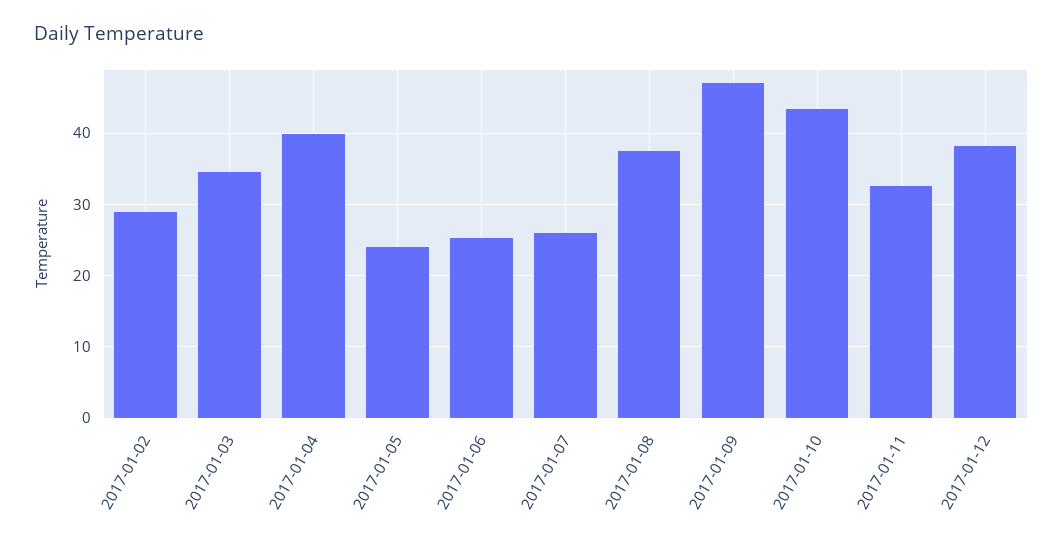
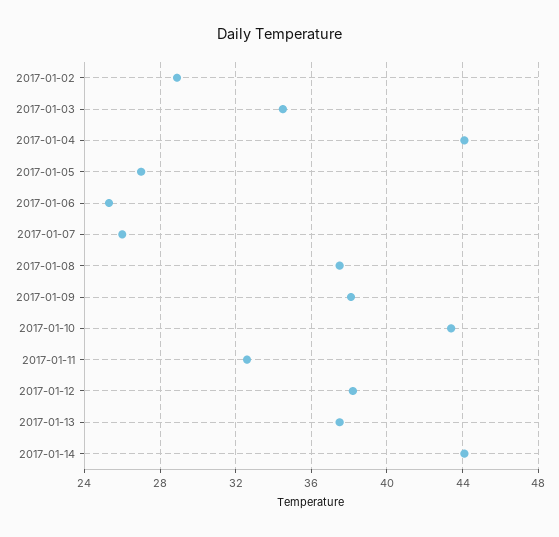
2017-01-04: 40 -> 44
2017-01-05: 24 -> 27
2017-01-09: 47 -> 38
2017-01-13: none -> 37.5
2017-01-14: none -> 44

